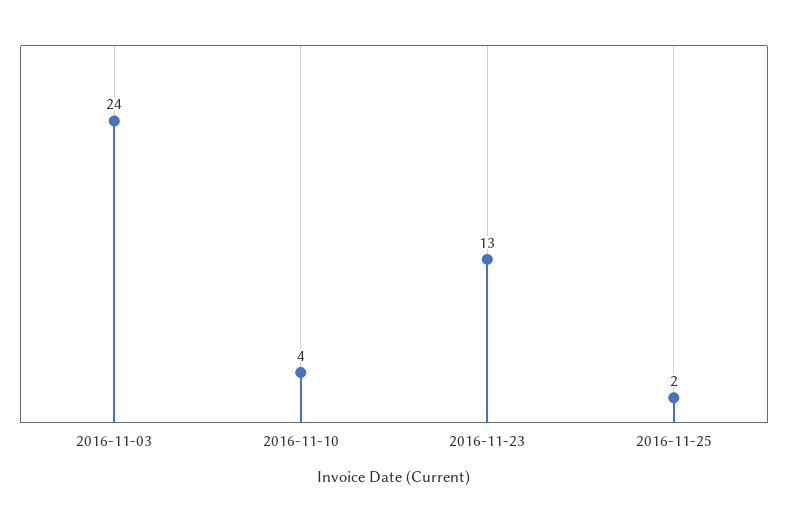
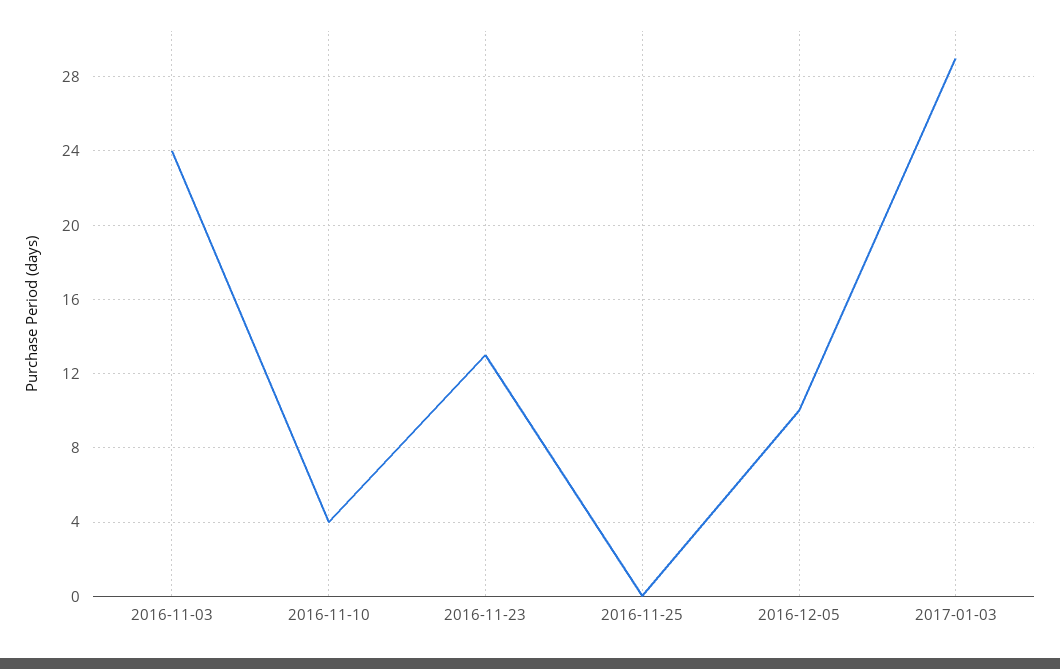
2016-11-25: 2 -> 0
2016-12-05: none -> 10
2017-01-03: none -> 29

